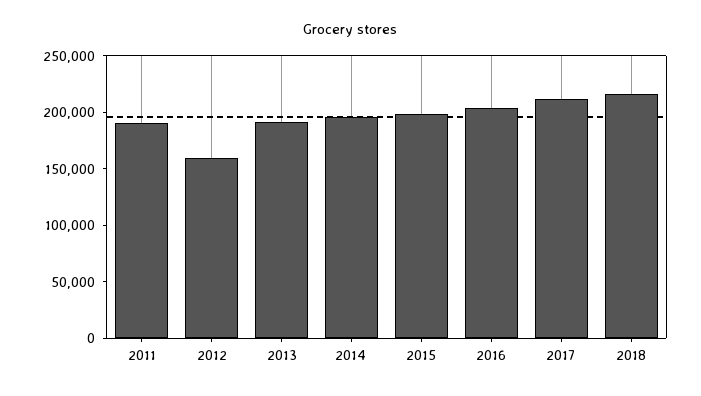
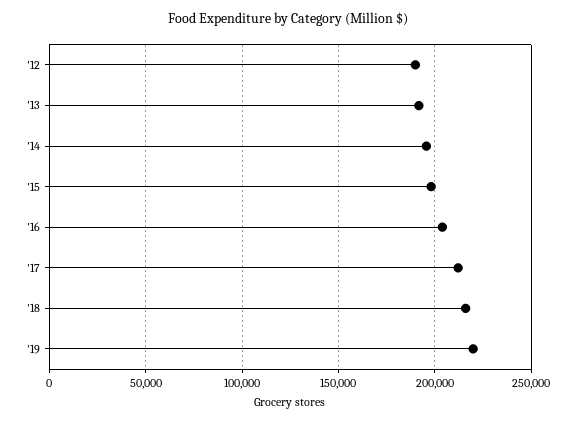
2011: 190000 -> none
2012: 160000 -> 190000
'19: none -> 220000

